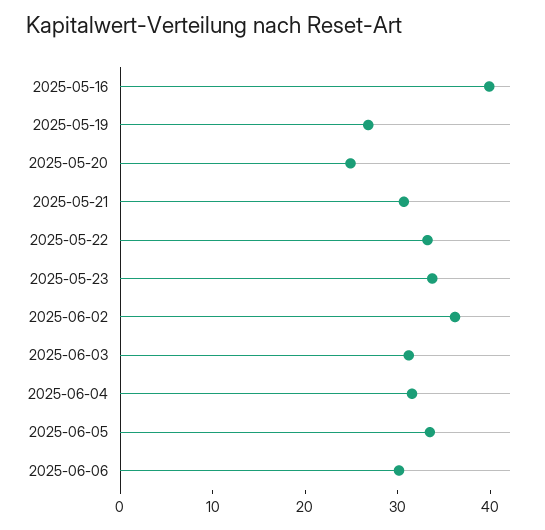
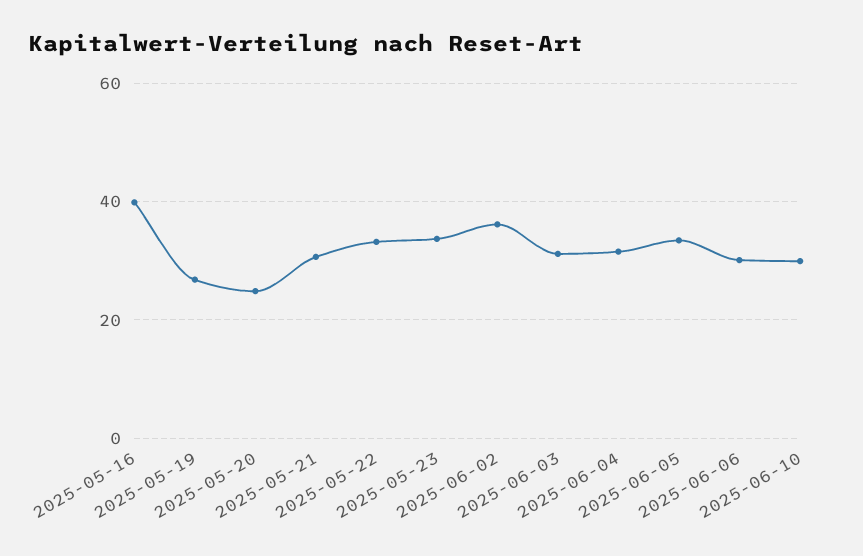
2025-06-10: none -> 30

